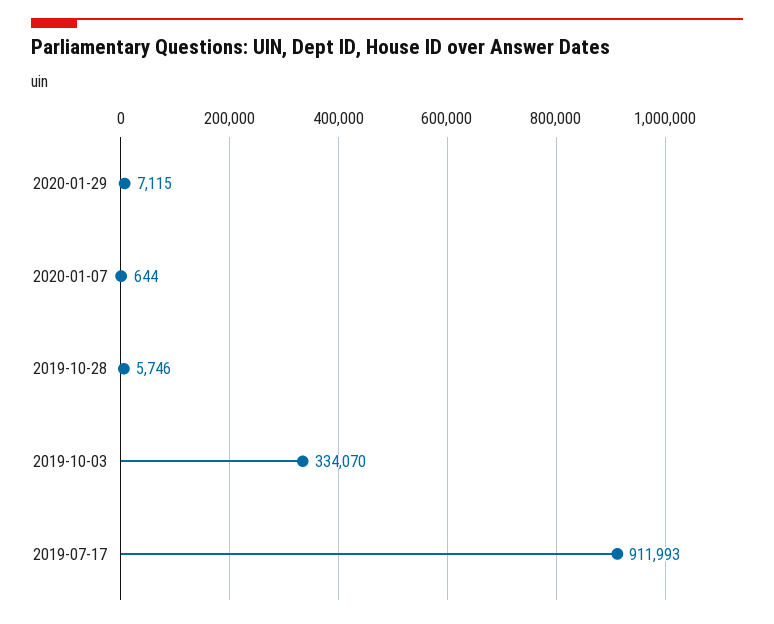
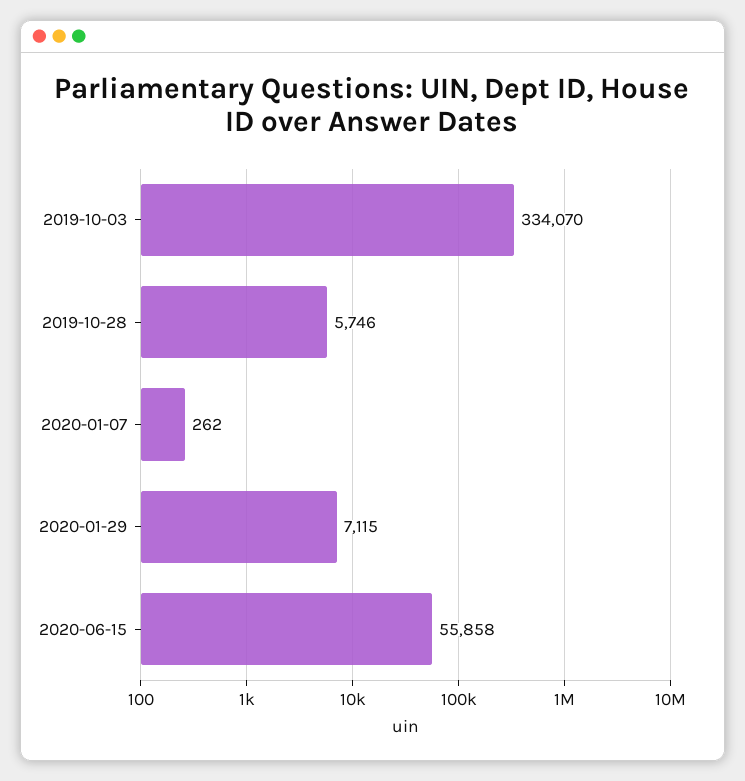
2020-01-07: 644 -> 262
2019-07-17: 911993 -> none
2020-06-15: none -> 55858

